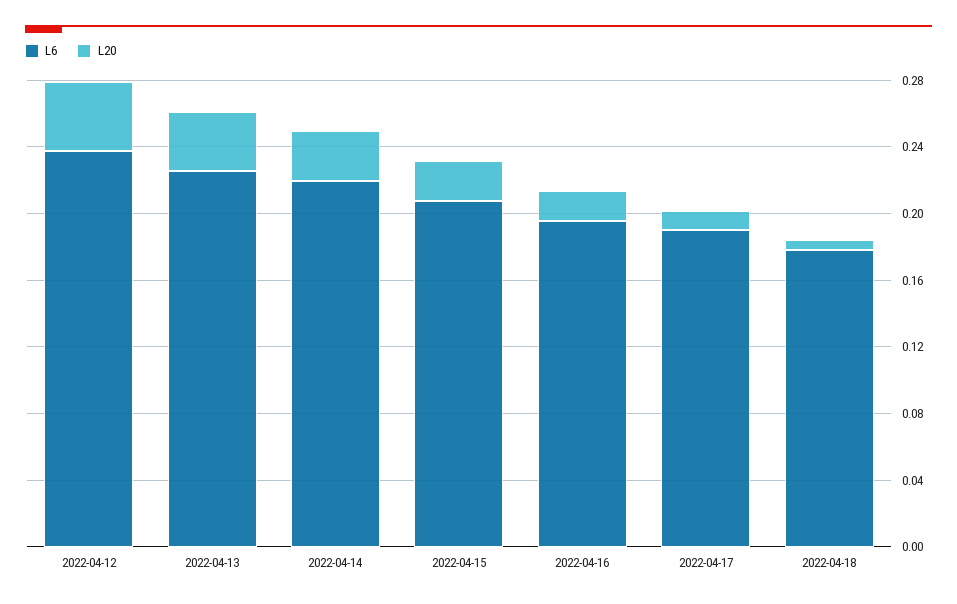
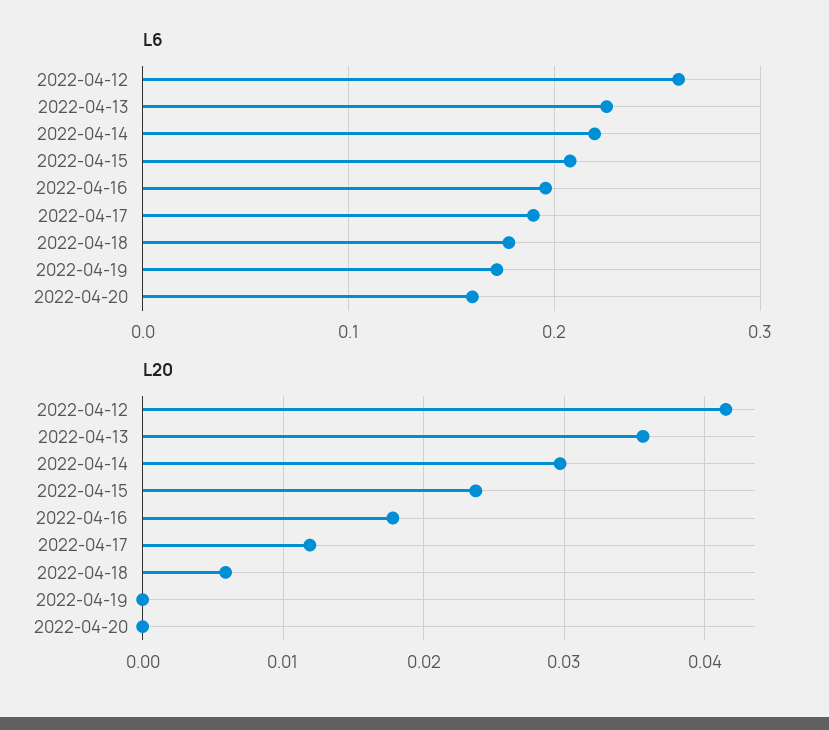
L6, 2022-04-12: 0.24 -> 0.26
L6, 2022-04-19: none -> 0.17
L6, 2022-04-20: none -> 0.16
L20, 2022-04-19: none -> 0
L20, 2022-04-20: none -> 0

